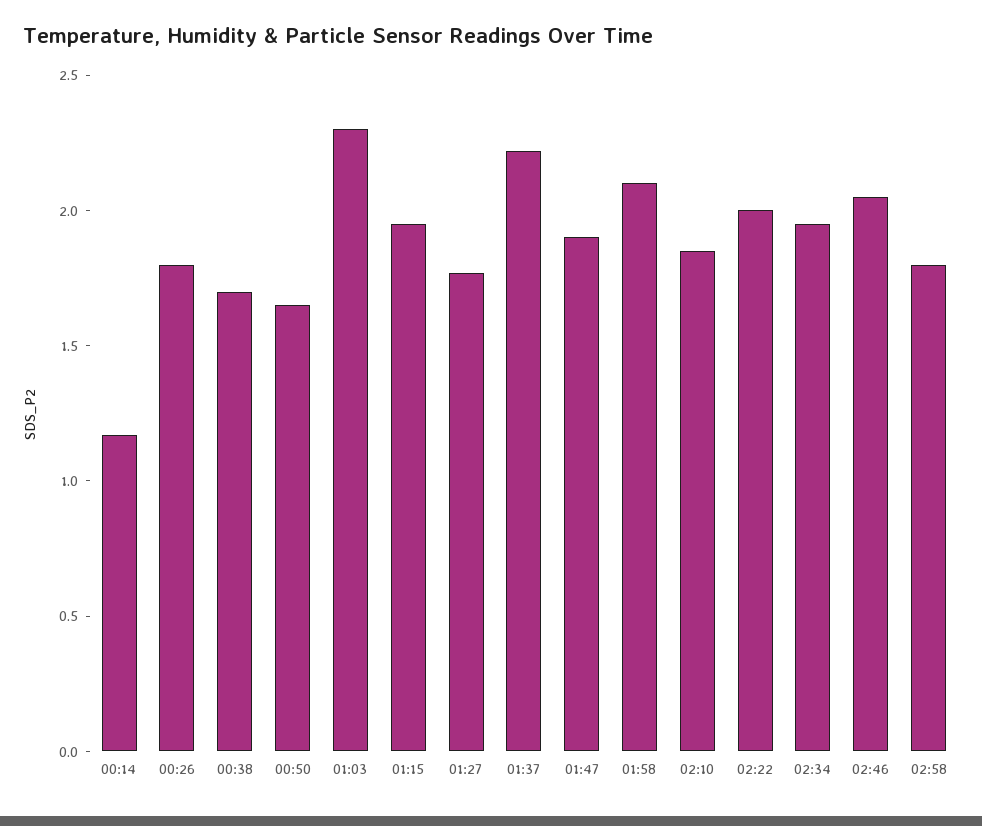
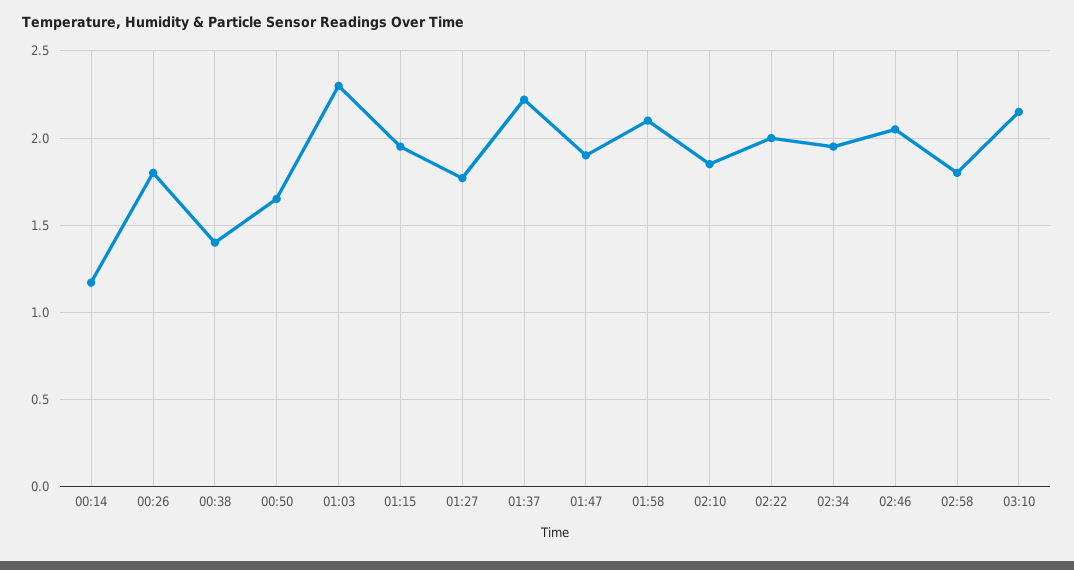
00:38: 1.7 -> 1.4
03:10: none -> 2.15

